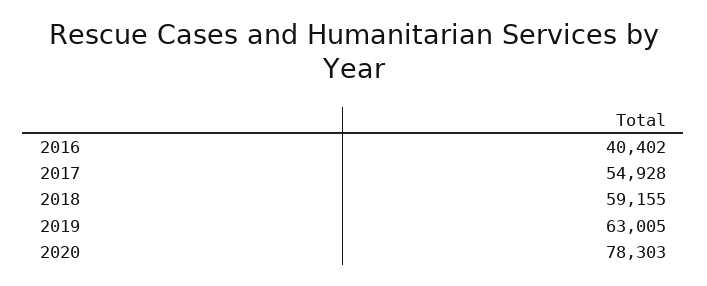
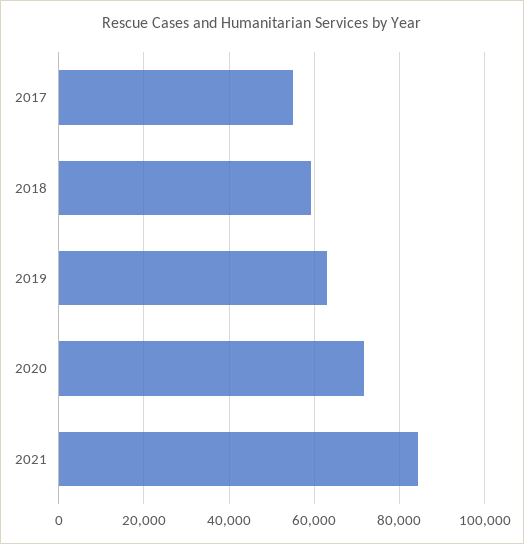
2016: 40402 -> none
2020: 78303 -> 72000
2021: none -> 84000

